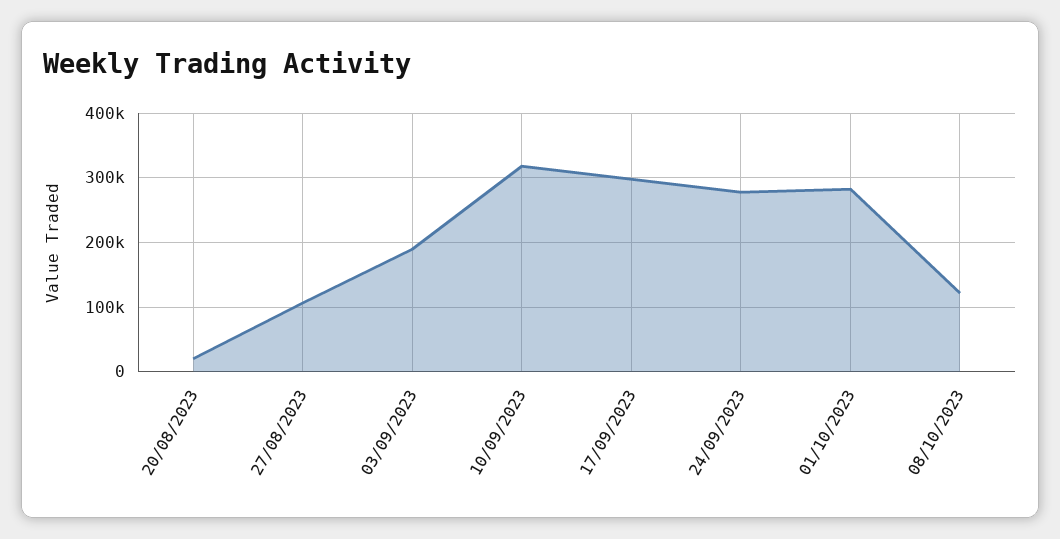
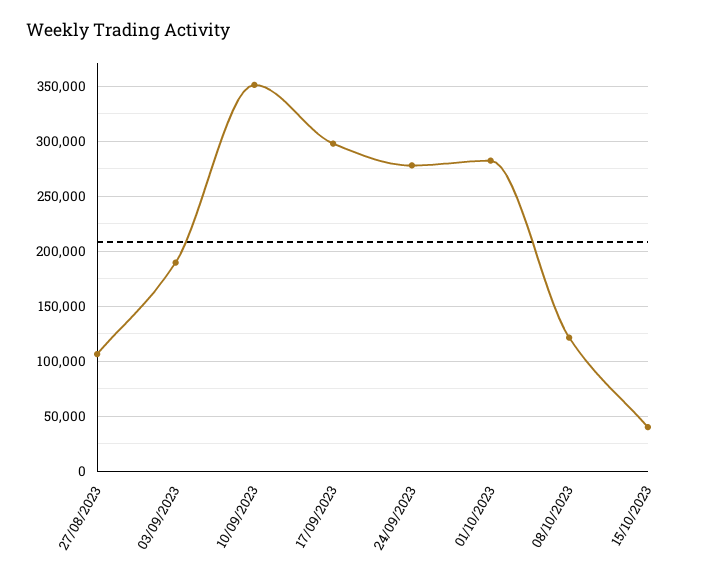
20/08/2023: 20000 -> none
10/09/2023: 320000 -> 350000
15/10/2023: none -> 40000

